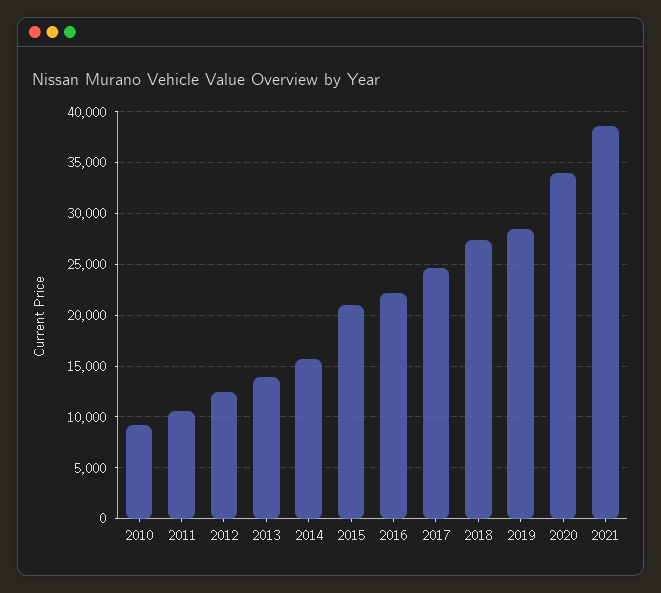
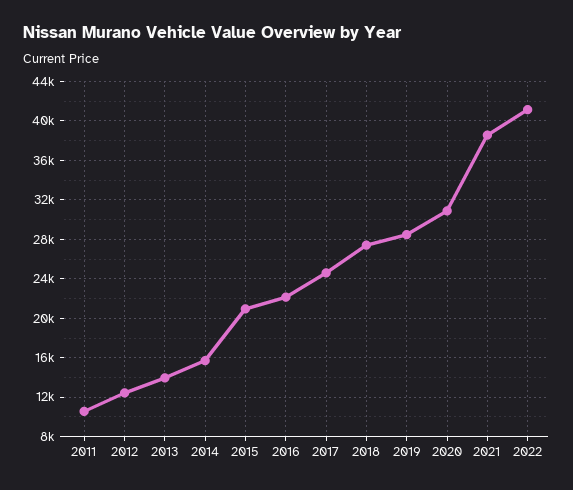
2010: 9000 -> none
2020: 34000 -> 31000
2022: none -> 41000

